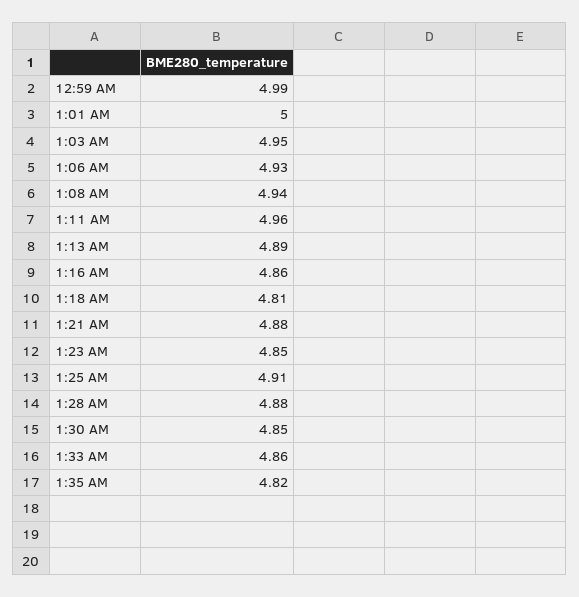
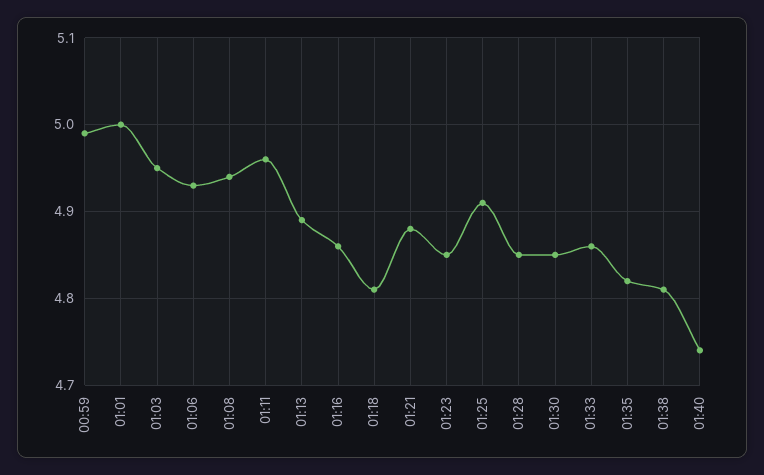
1:28 AM: 4.88 -> 4.85
01:38: none -> 4.81
01:40: none -> 4.74

